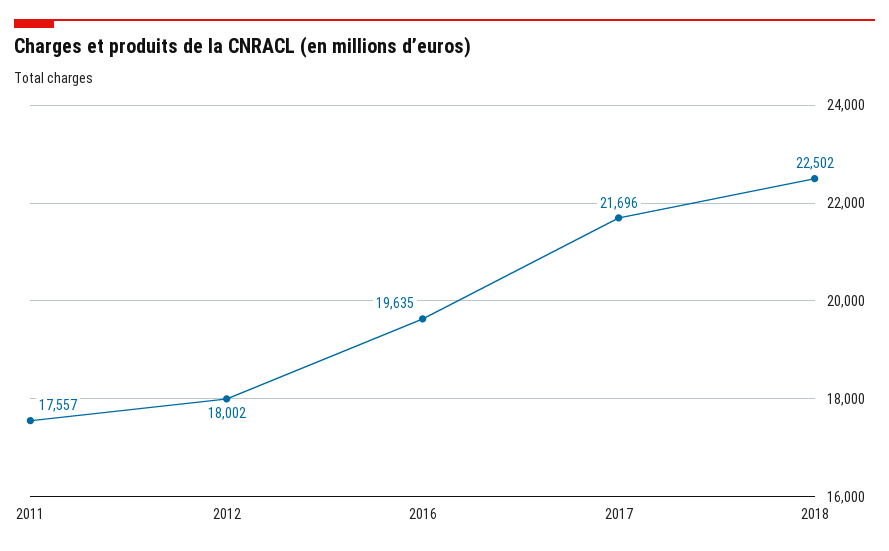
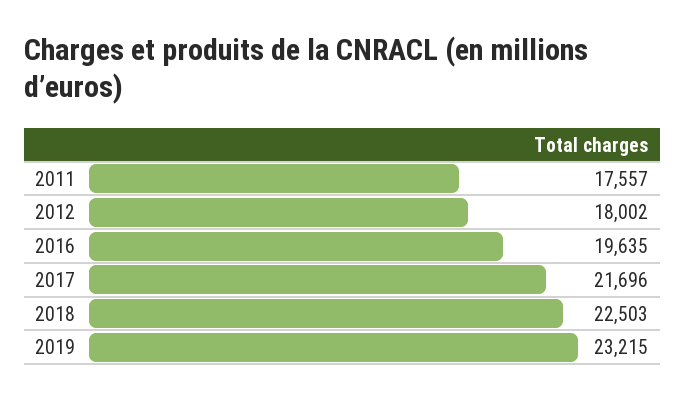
2018: 22502 -> 22503
2019: none -> 23215

